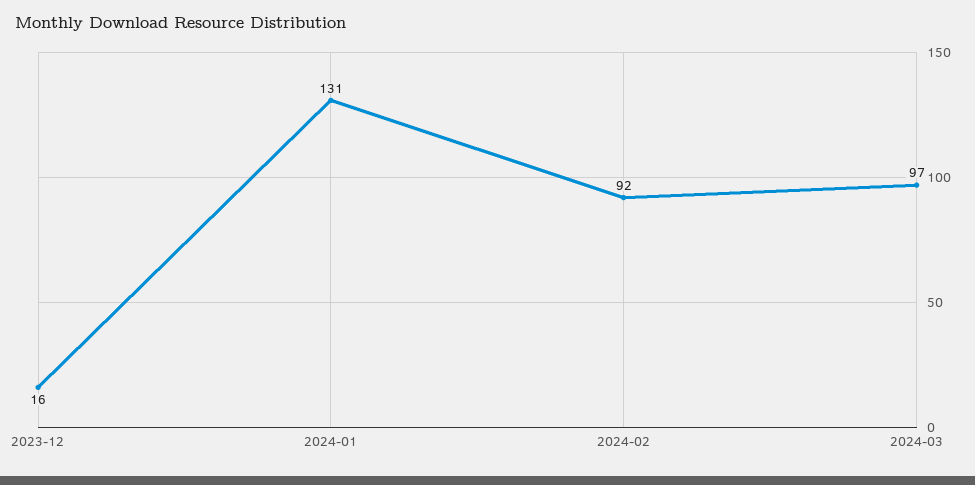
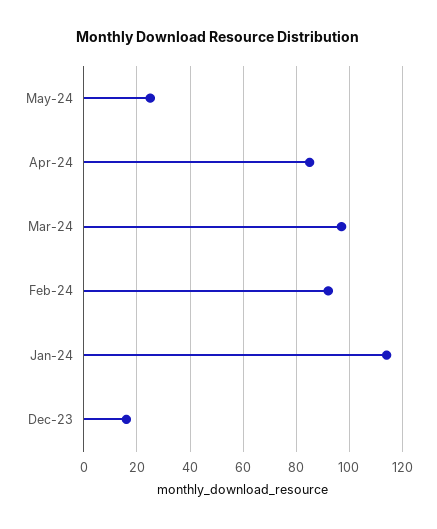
2024-01: 131 -> 115
May-24: none -> 25
Apr-24: none -> 85

